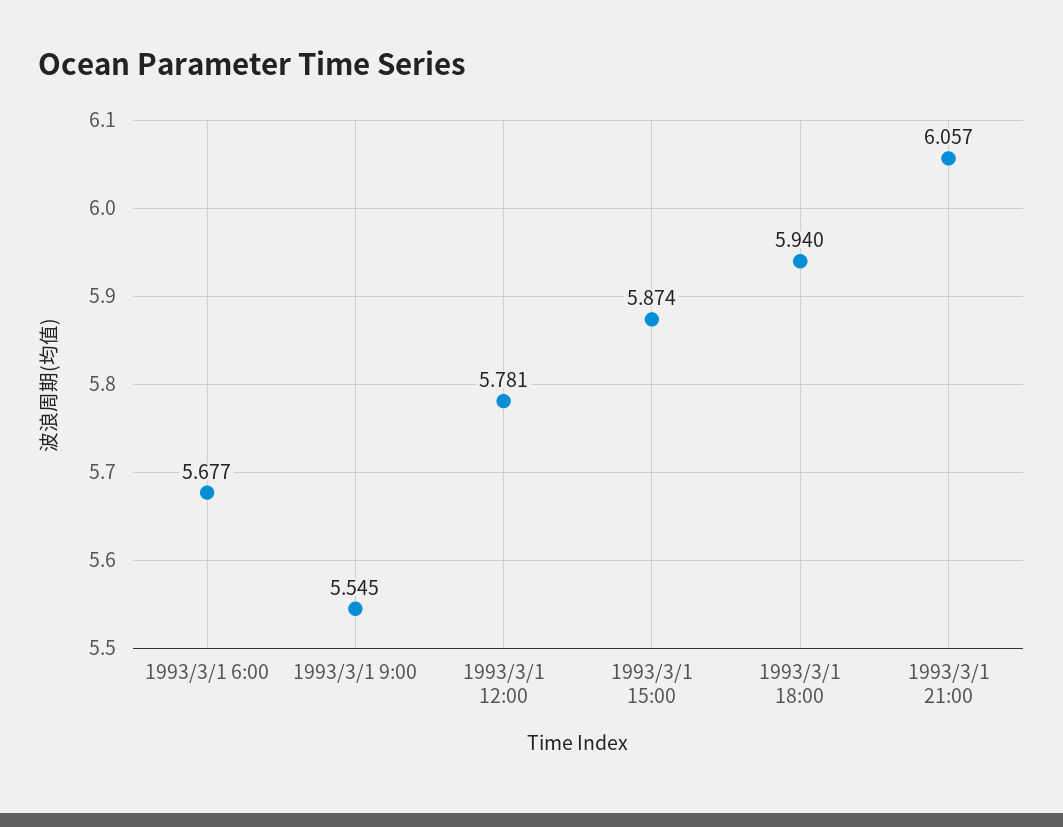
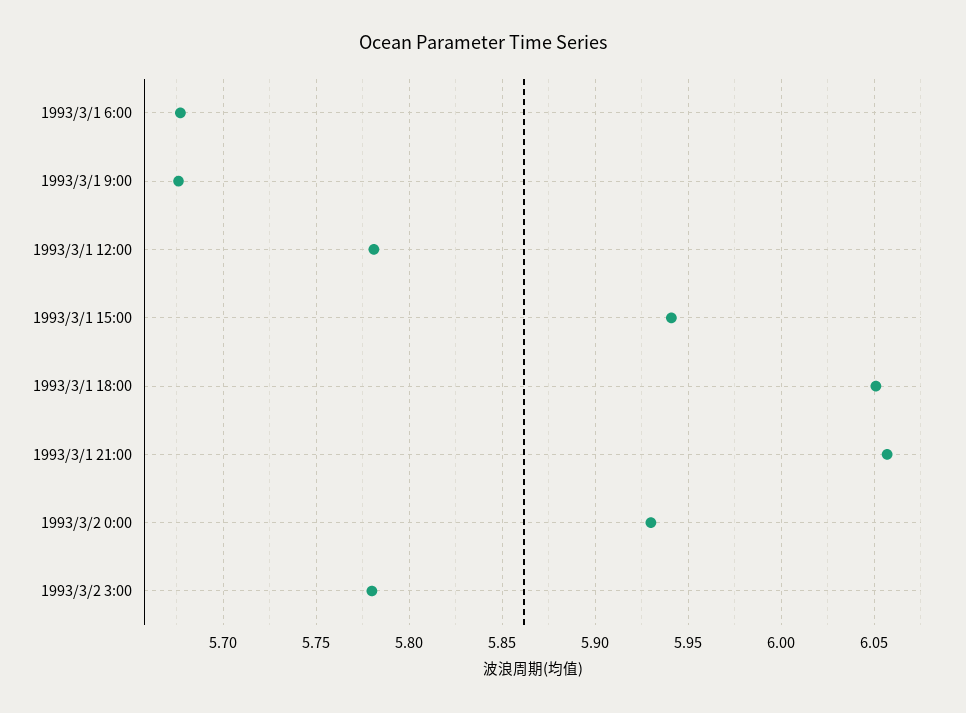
1993/3/1 9:00: 5.545 -> 5.675
1993/3/1 15:00: 5.874 -> 5.94
1993/3/1 18:00: 5.94 -> 6.05
1993/3/2 0:00: none -> 5.93
1993/3/2 3:00: none -> 5.78

